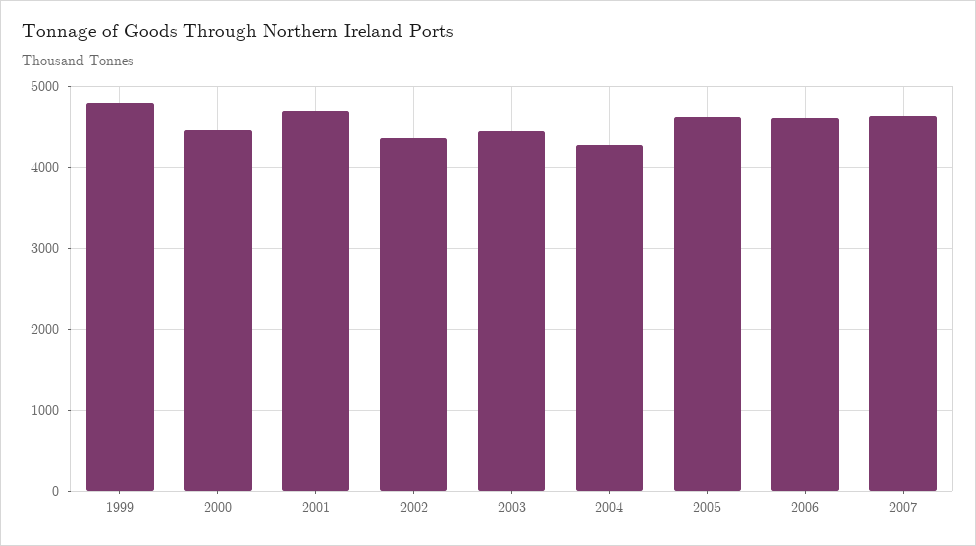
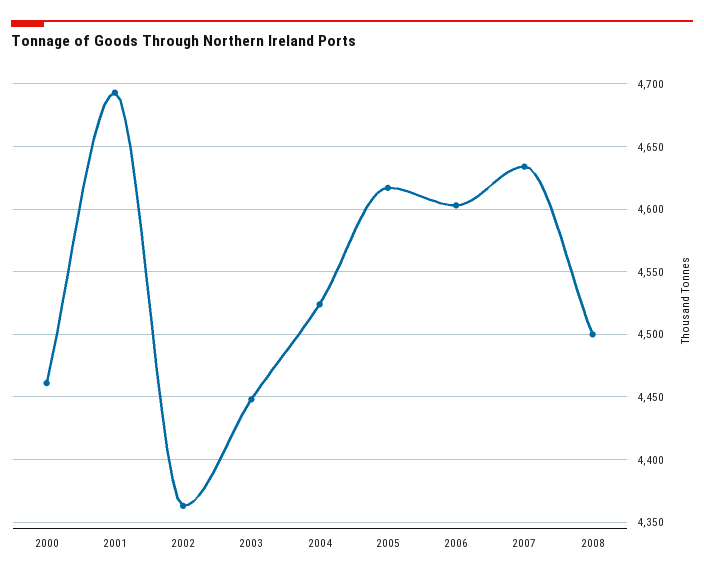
1999: 4800 -> none
2004: 4300 -> 4525
2008: none -> 4500

